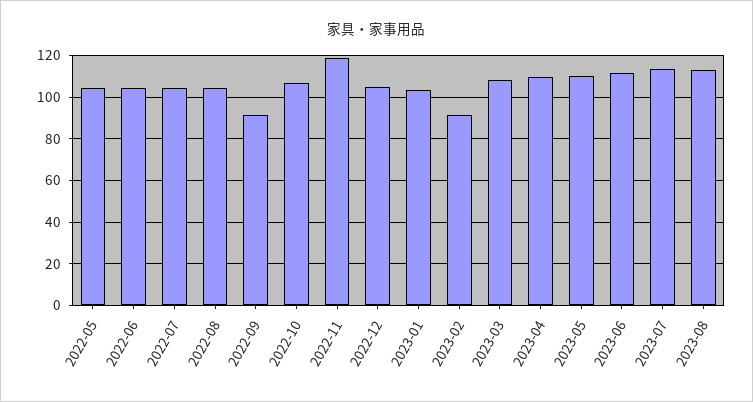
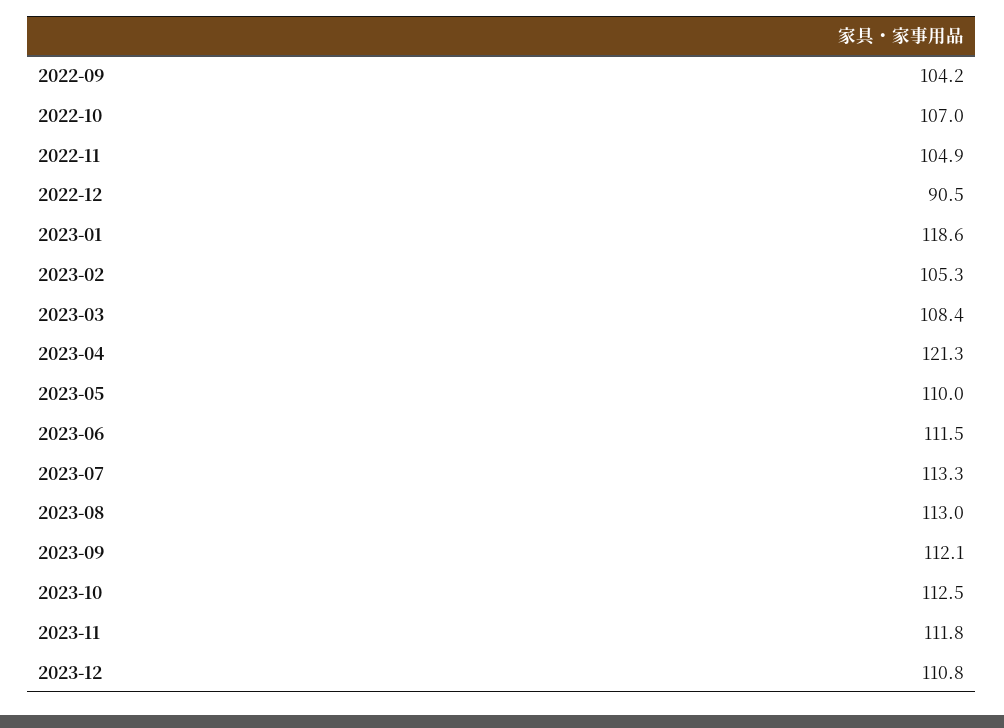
2022-05: 105 -> none
2022-06: 105 -> none
2022-07: 105 -> none
2022-08: 105 -> none
2022-09: 90 -> 104.2
2022-11: 120 -> 104.9
2022-12: 105 -> 90.5
2023-01: 105 -> 118.6
2023-02: 90 -> 105.3
2023-04: 110 -> 121.3
2023-09: none -> 112.1
2023-10: none -> 112.5
2023-11: none -> 111.8
2023-12: none -> 110.8

